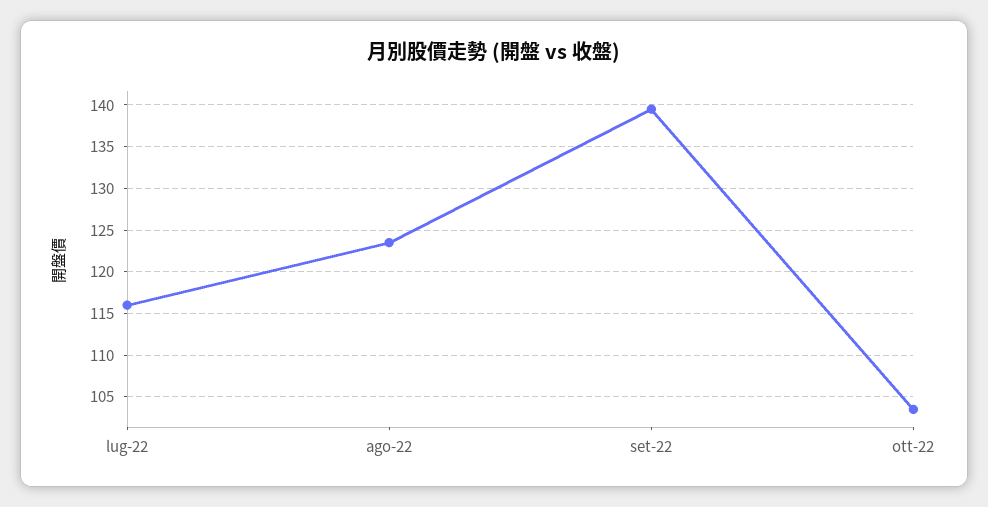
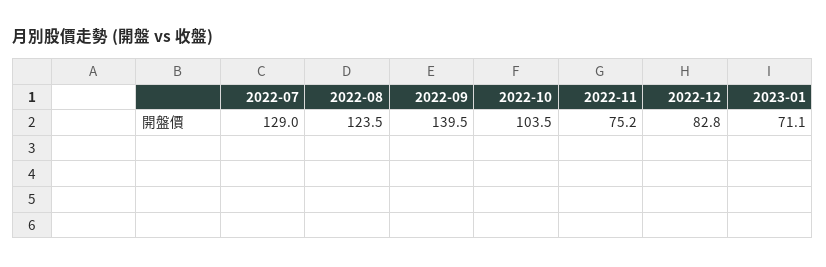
lug-22: 116 -> 129
2022-11: none -> 75.2
2022-12: none -> 82.8
2023-01: none -> 71.1

